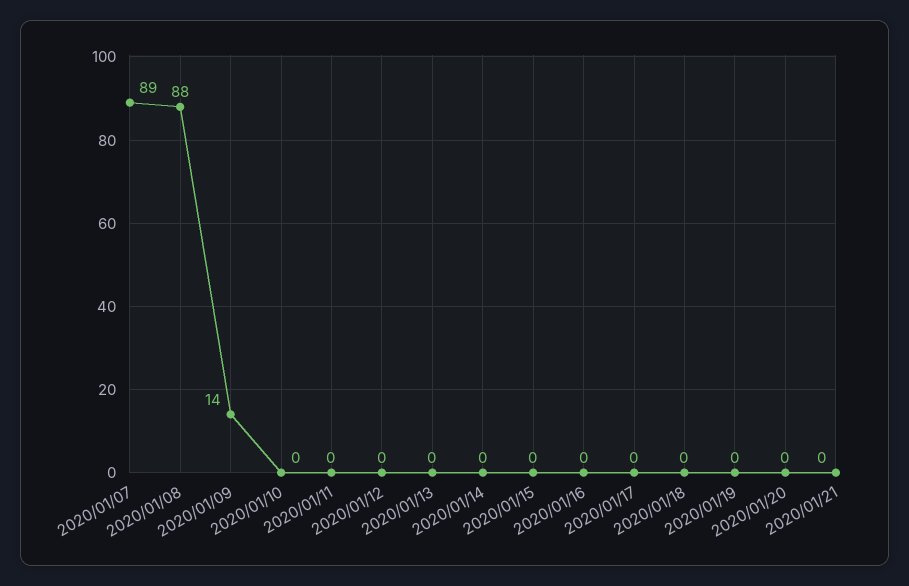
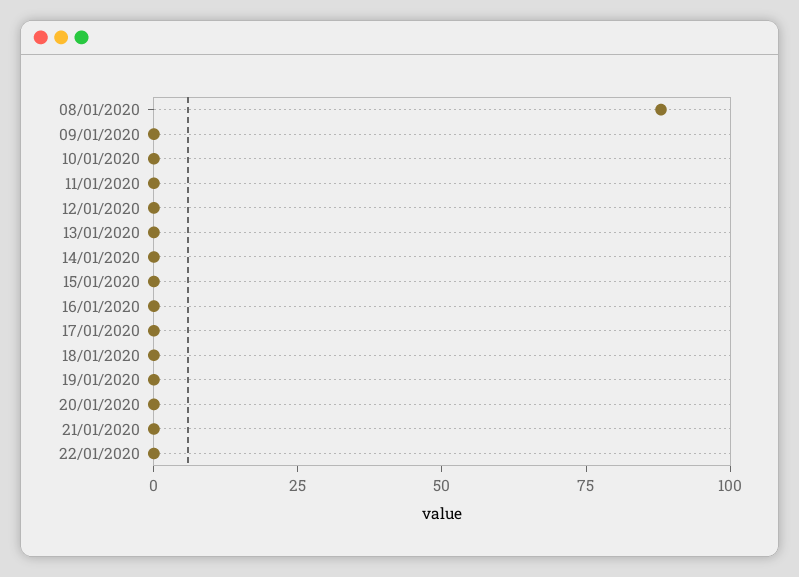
2020/01/07: 89 -> none
2020/01/09: 14 -> 0
22/01/2020: none -> 0

